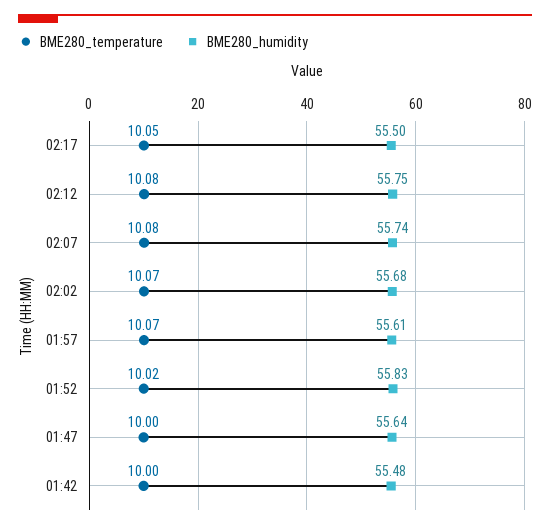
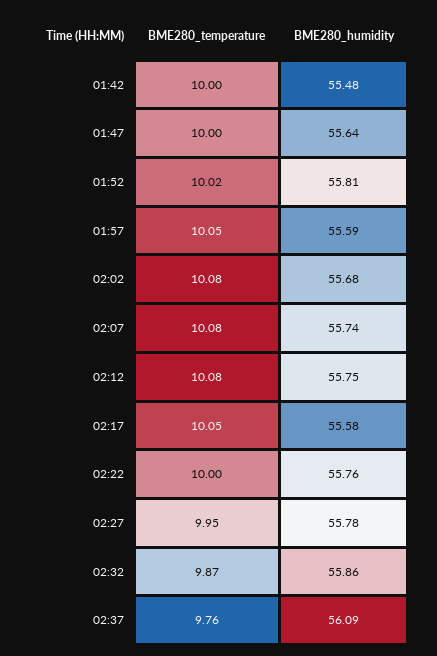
BME280_humidity, 02:17: 55.5 -> 55.58
BME280_temperature, 02:02: 10.07 -> 10.08
BME280_temperature, 01:57: 10.07 -> 10.05
BME280_humidity, 01:57: 55.61 -> 55.59
BME280_humidity, 01:52: 55.83 -> 55.81
BME280_temperature, 02:22: none -> 10
BME280_humidity, 02:22: none -> 55.76
BME280_temperature, 02:27: none -> 9.95
BME280_humidity, 02:27: none -> 55.78
BME280_temperature, 02:32: none -> 9.87
BME280_humidity, 02:32: none -> 55.86
BME280_temperature, 02:37: none -> 9.76
BME280_humidity, 02:37: none -> 56.09

